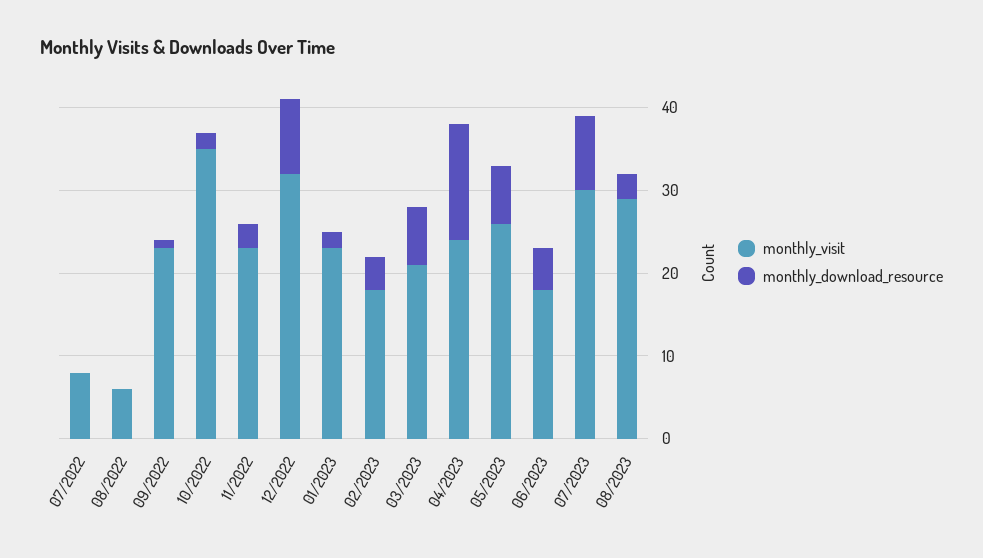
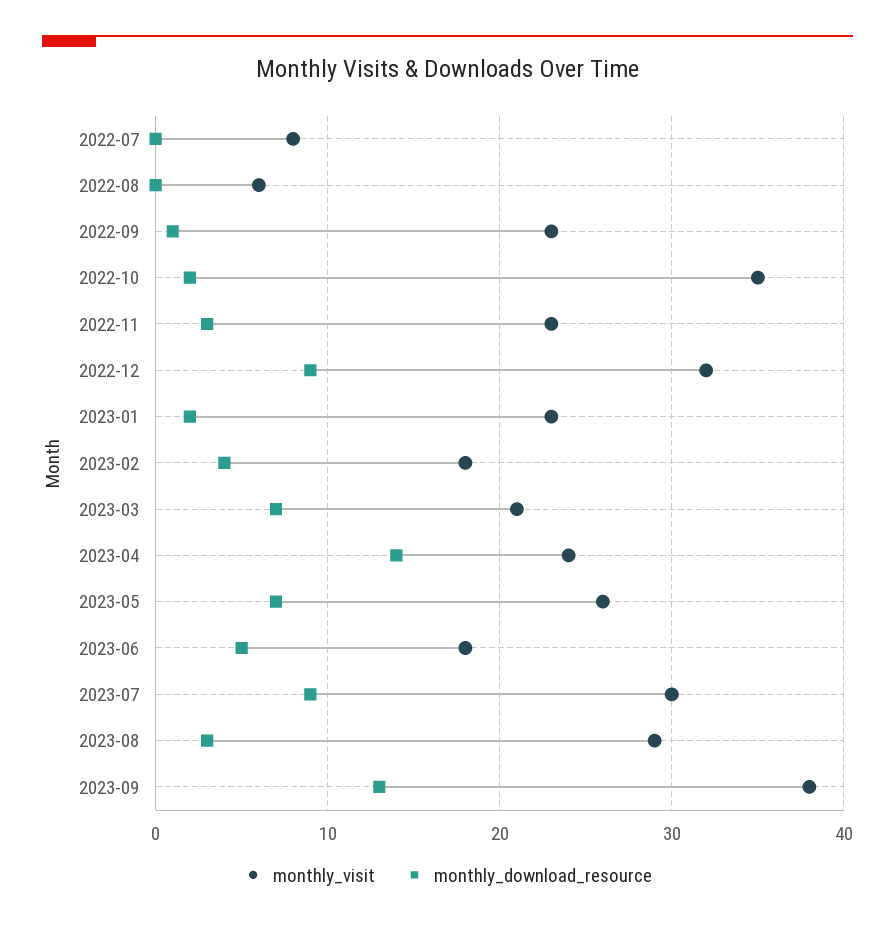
monthly_visit, 2023-09: none -> 38
monthly_download_resource, 2023-09: none -> 13

